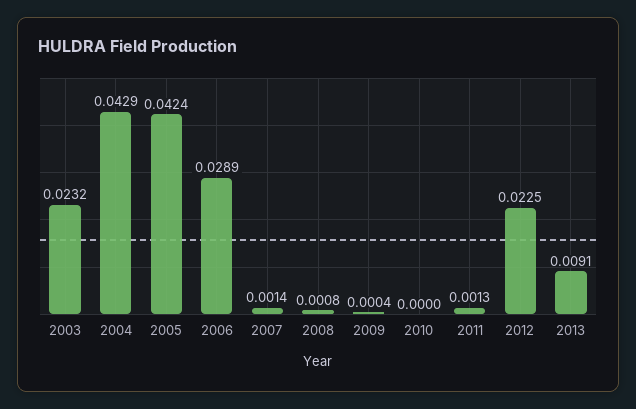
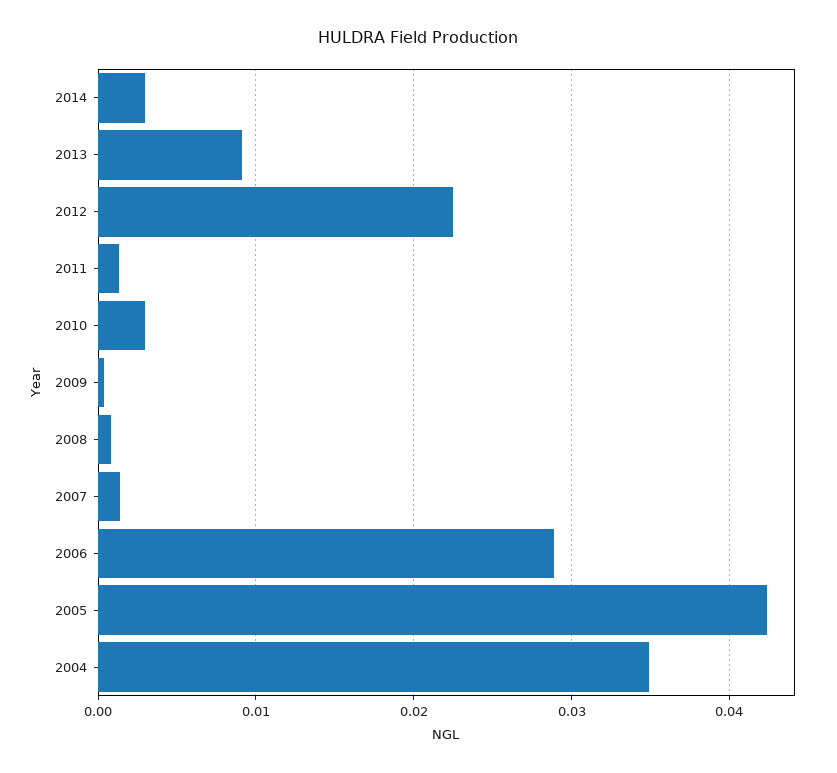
2003: 0.0232 -> none
2004: 0.0429 -> 0.035
2010: 0 -> 0.003
2014: none -> 0.003

